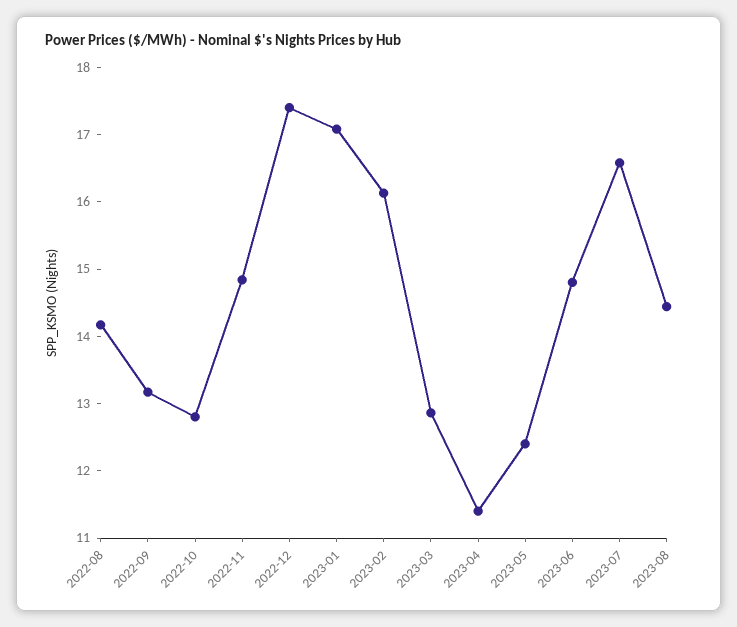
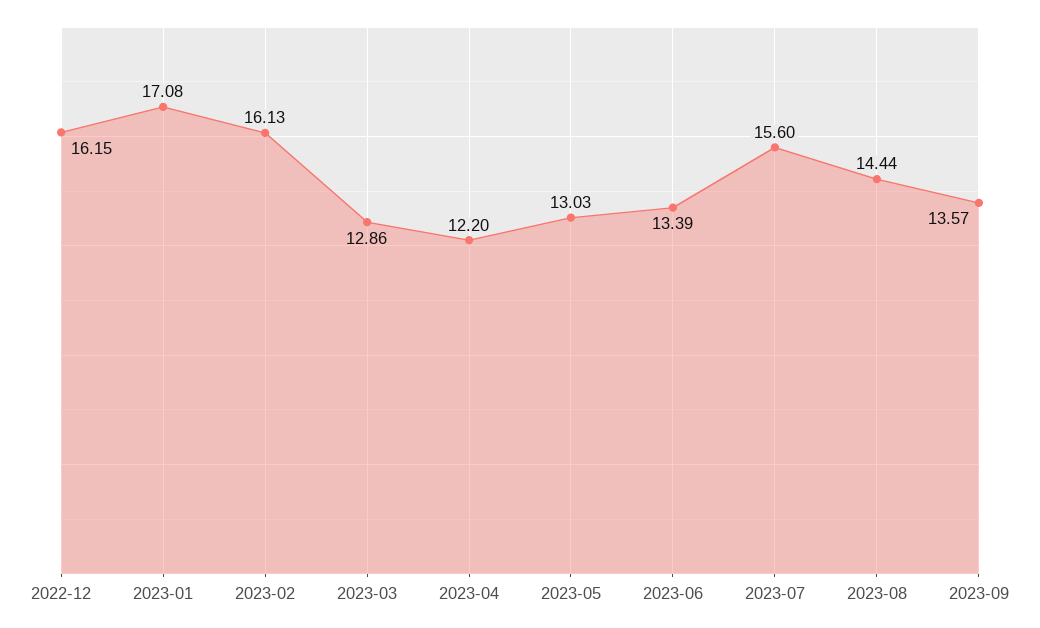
2022-08: 14.2 -> none
2022-09: 13.2 -> none
2022-10: 12.8 -> none
2022-11: 14.8 -> none
2022-12: 17.4 -> 16.15
2023-04: 11.4 -> 12.2
2023-05: 12.4 -> 13.03
2023-06: 14.8 -> 13.39
2023-07: 16.6 -> 15.6
2023-09: none -> 13.57

